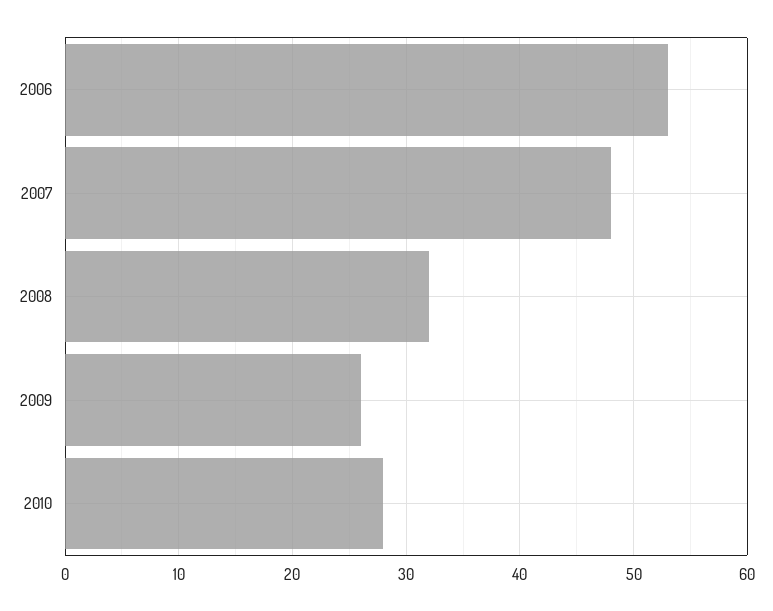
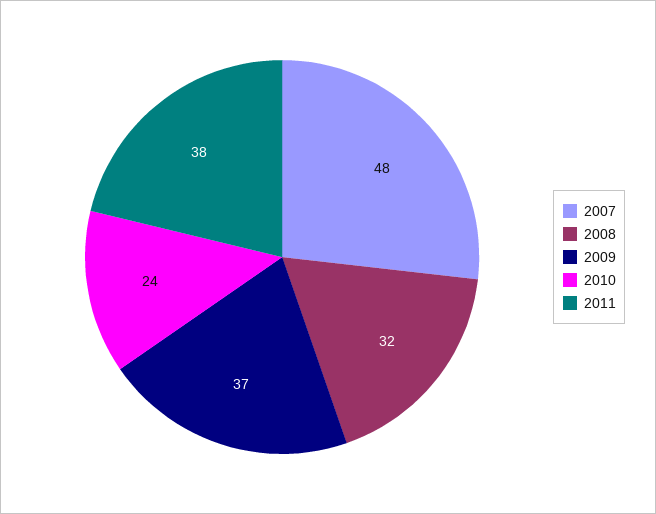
2006: 53 -> none
2009: 26 -> 37
2010: 28 -> 24
2011: none -> 38

